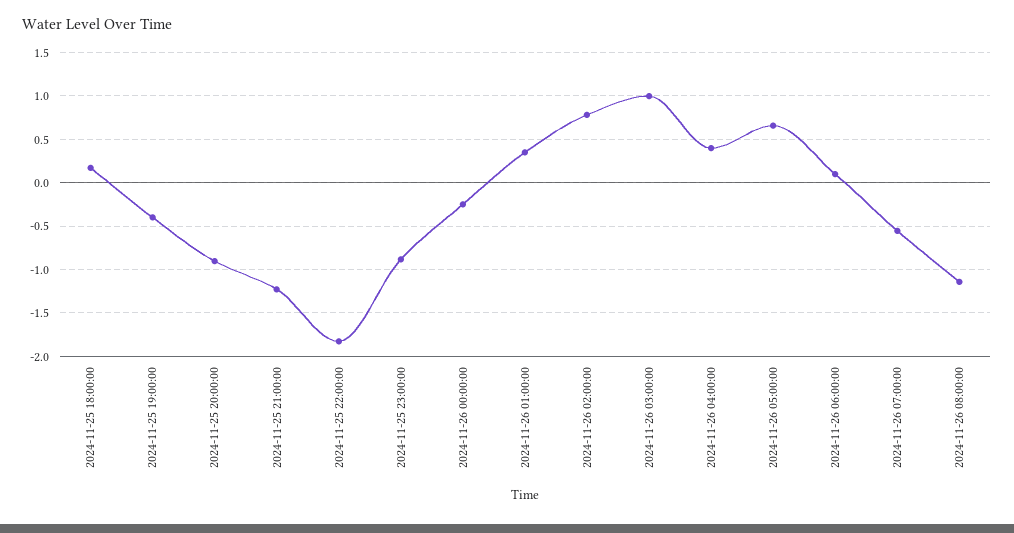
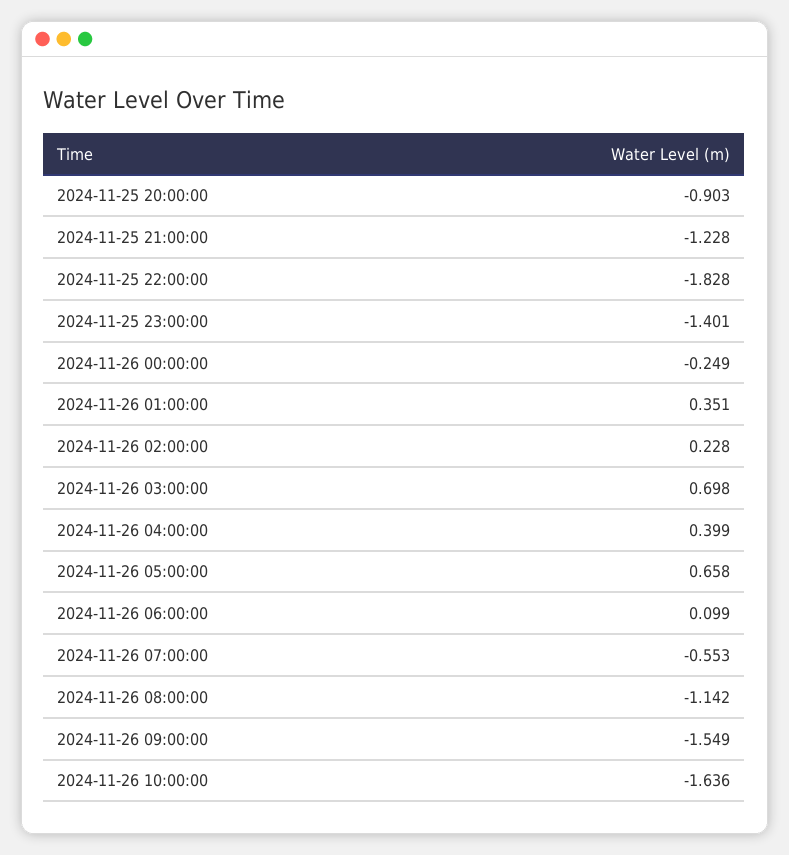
2024-11-25 18:00:00: 0.2 -> none
2024-11-25 19:00:00: -0.4 -> none
2024-11-25 23:00:00: -0.9 -> -1.401
2024-11-26 02:00:00: 0.8 -> 0.228
2024-11-26 03:00:00: 1 -> 0.698
2024-11-26 09:00:00: none -> -1.549
2024-11-26 10:00:00: none -> -1.636

